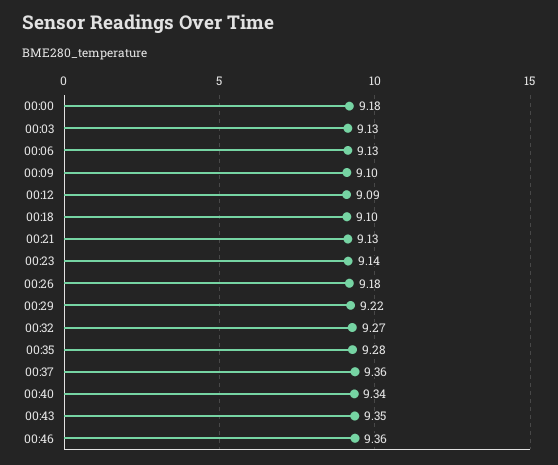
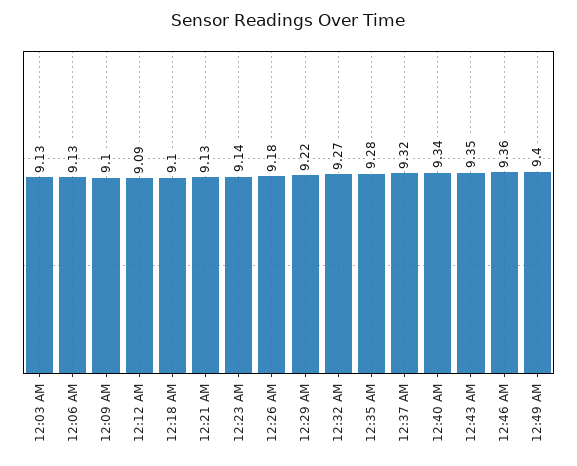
00:00: 9.18 -> none
00:37: 9.36 -> 9.32
12:49 AM: none -> 9.4

